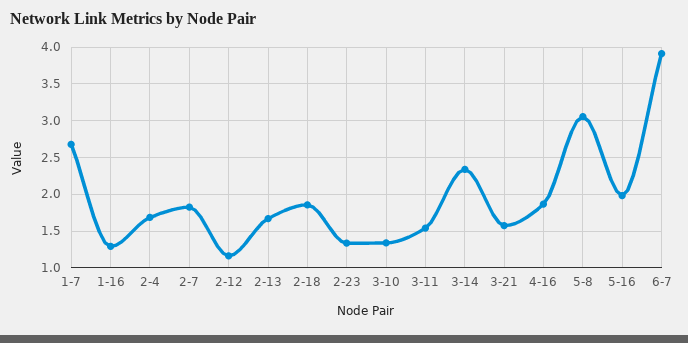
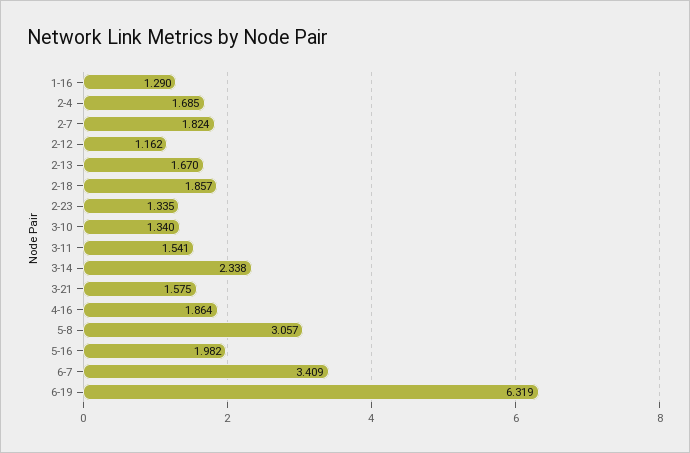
1-7: 2.7 -> none
6-7: 3.9 -> 3.409
6-19: none -> 6.319

